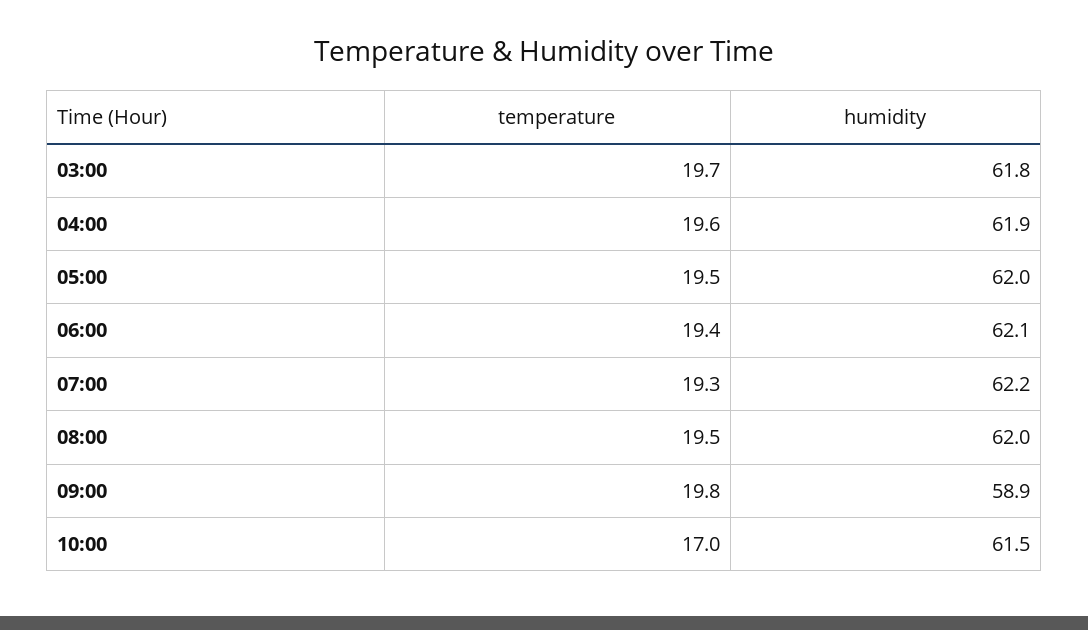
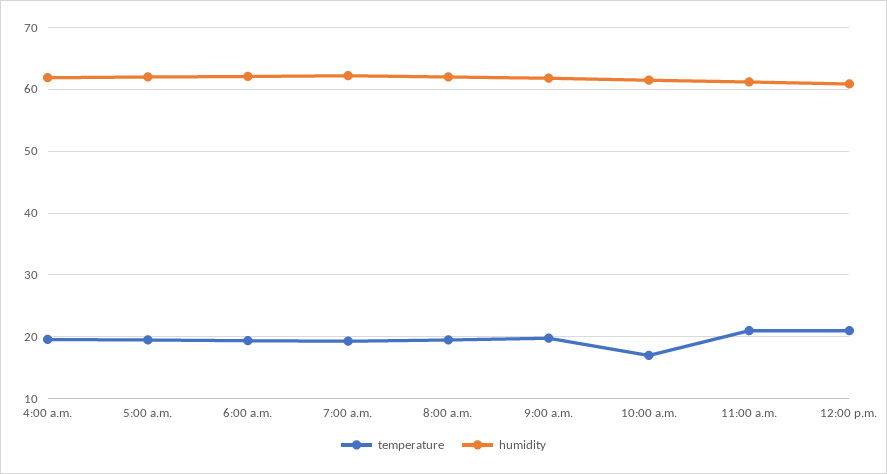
temperature, 03:00: 19.7 -> none
humidity, 03:00: 61.8 -> none
humidity, 09:00: 58.9 -> 62
temperature, 11:00 a.m.: none -> 21
humidity, 11:00 a.m.: none -> 61
temperature, 12:00 p.m.: none -> 21
humidity, 12:00 p.m.: none -> 61

